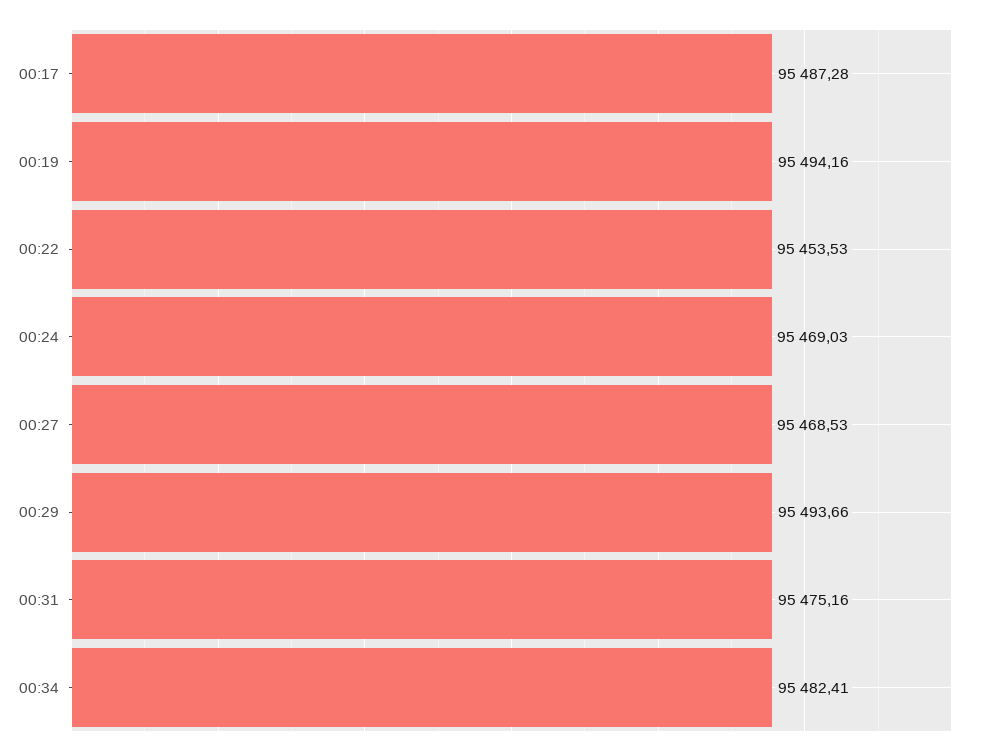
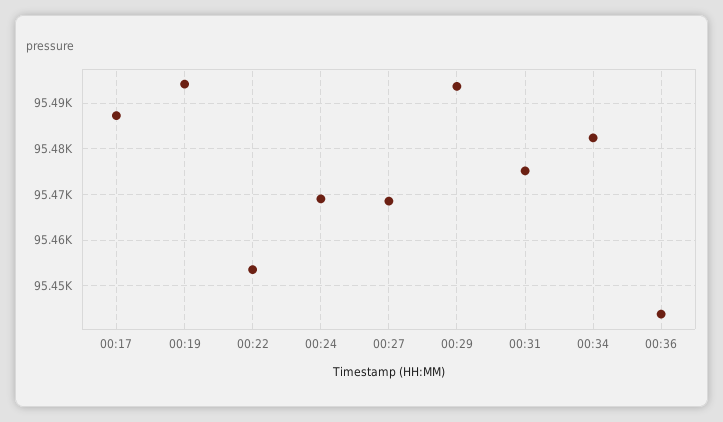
00:36: none -> 95444

